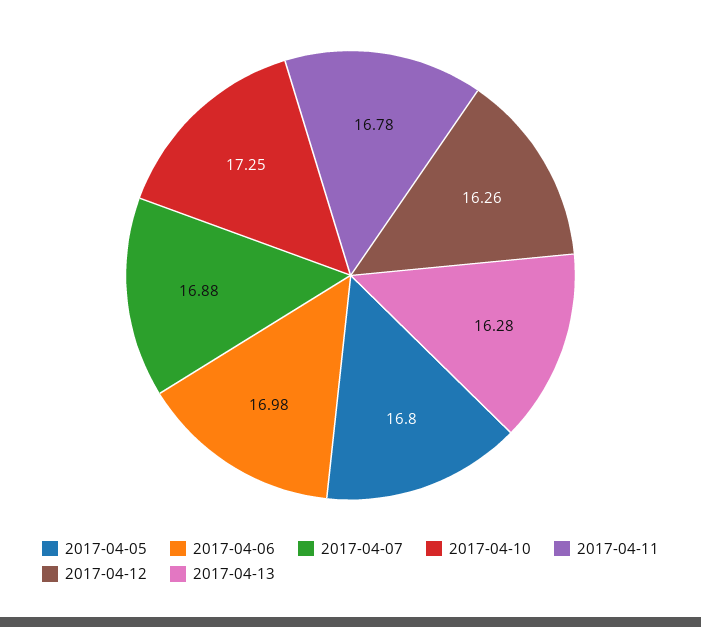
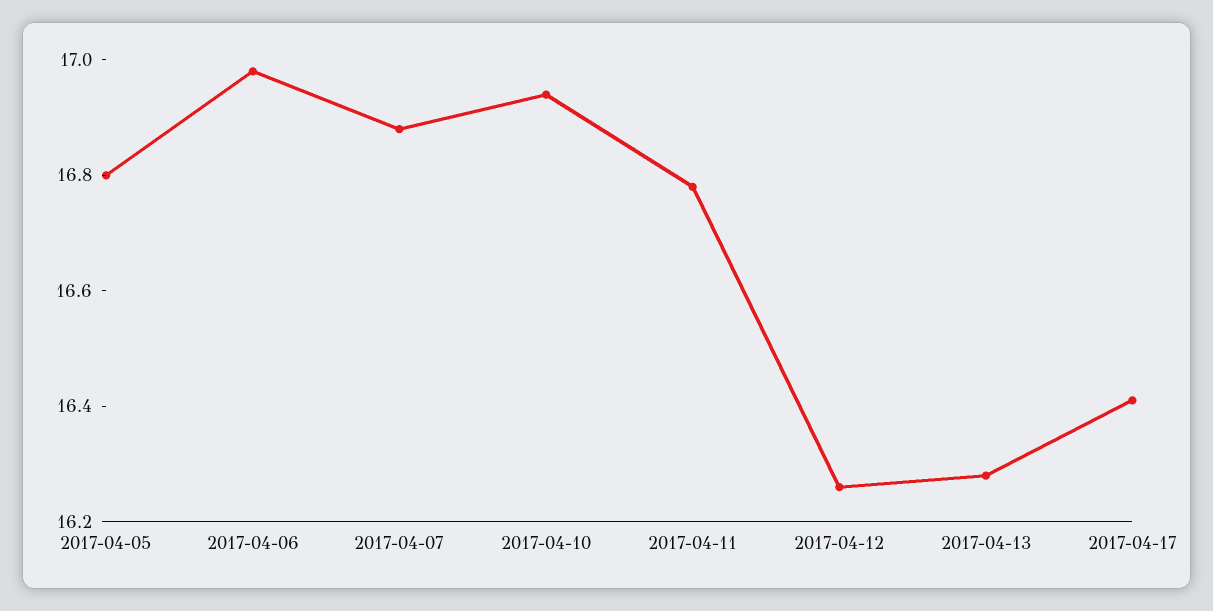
2017-04-10: 17.25 -> 16.95
2017-04-17: none -> 16.4

